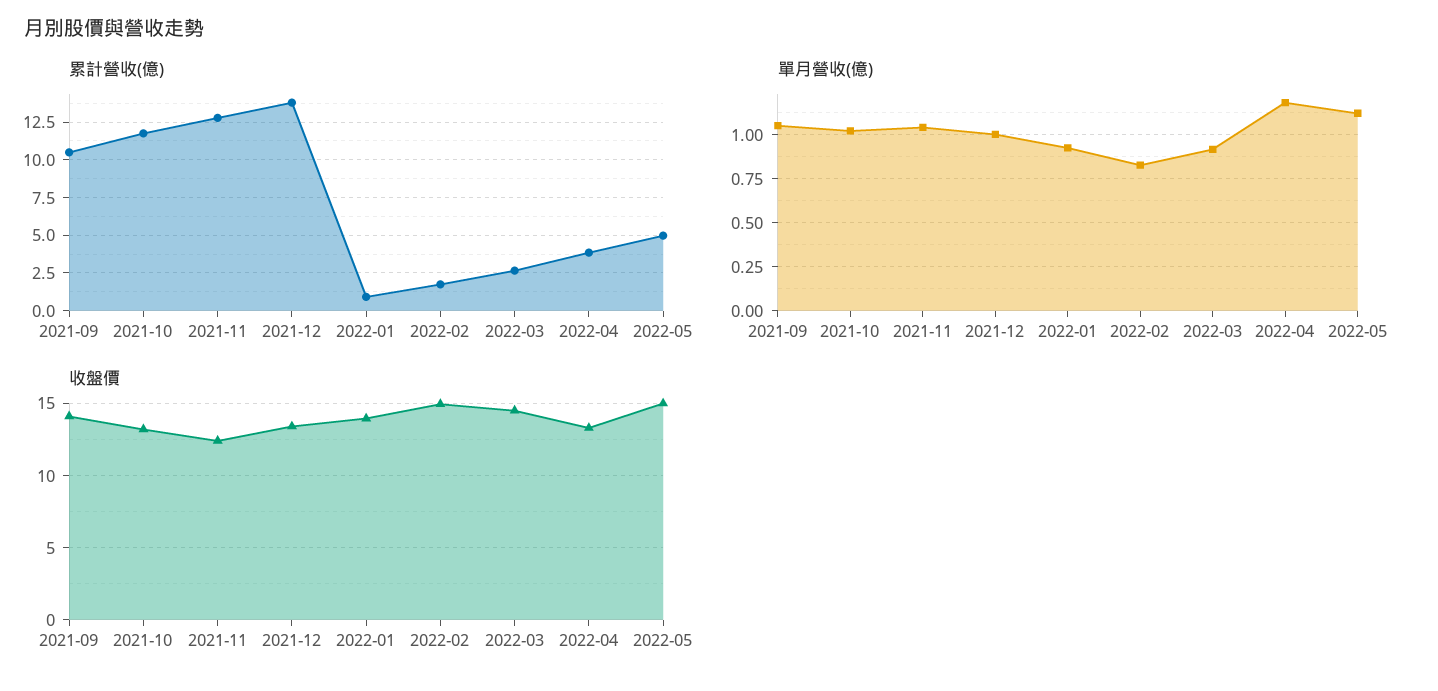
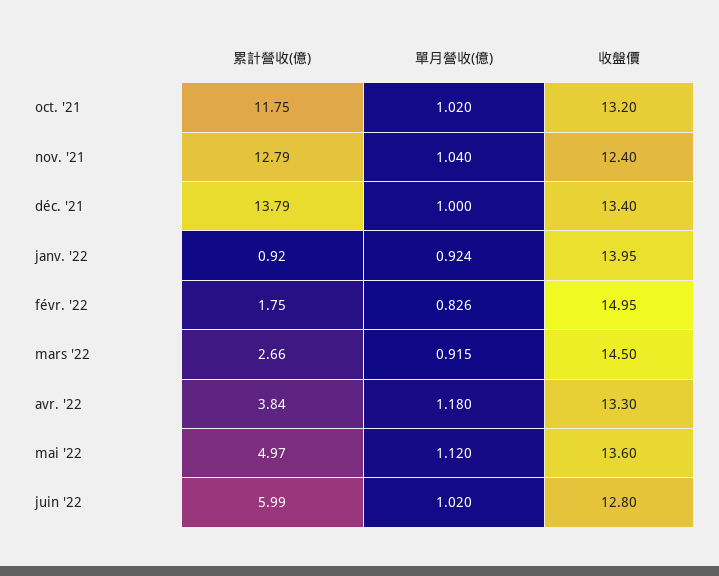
累計營收(億), 2021-09: 10.5 -> none
單月營收(億), 2021-09: 1.05 -> none
收盤價, 2021-09: 14 -> none
收盤價, 2022-05: 15 -> 13.6
累計營收(億), juin '22: none -> 5.99
單月營收(億), juin '22: none -> 1.02
收盤價, juin '22: none -> 12.8

